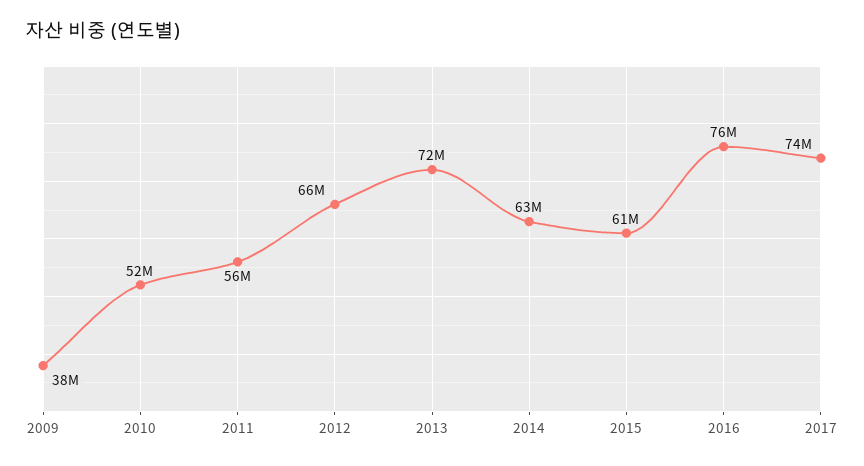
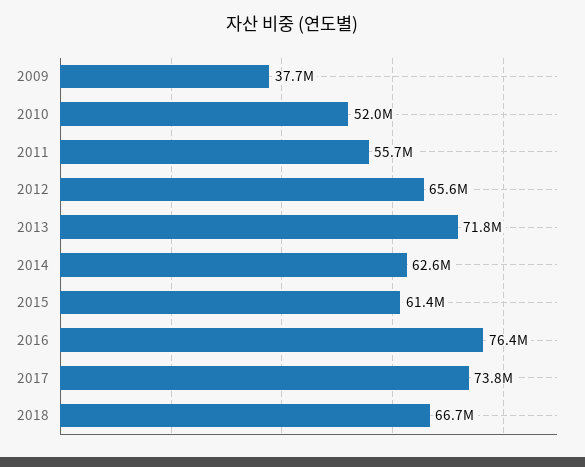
2018: none -> 66700000

